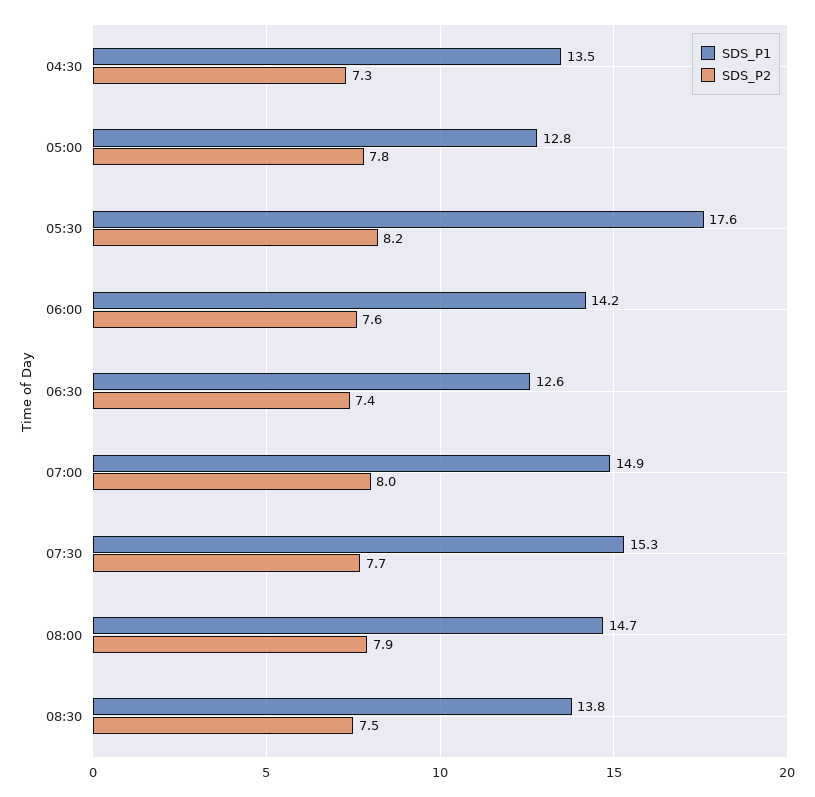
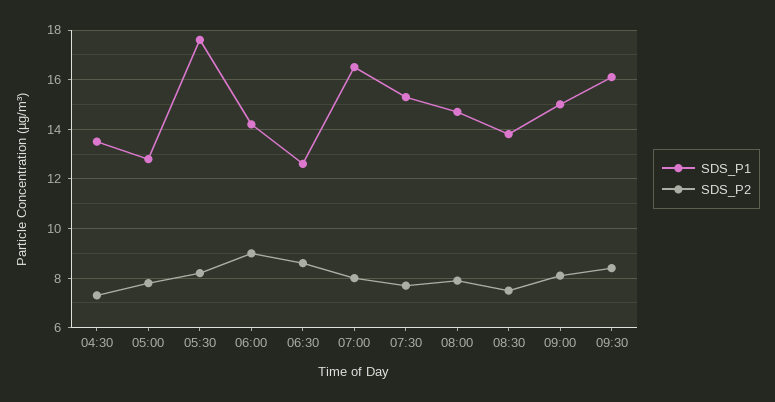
SDS_P2, 06:00: 7.6 -> 9
SDS_P2, 06:30: 7.4 -> 8.5
SDS_P1, 07:00: 14.9 -> 16.5
SDS_P1, 09:00: none -> 15
SDS_P2, 09:00: none -> 8
SDS_P1, 09:30: none -> 16
SDS_P2, 09:30: none -> 8.5

